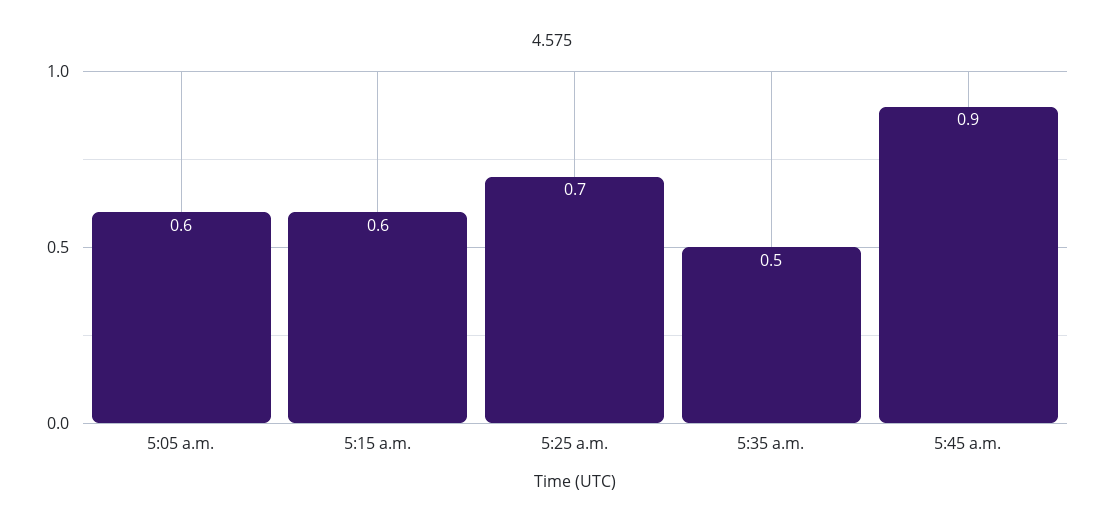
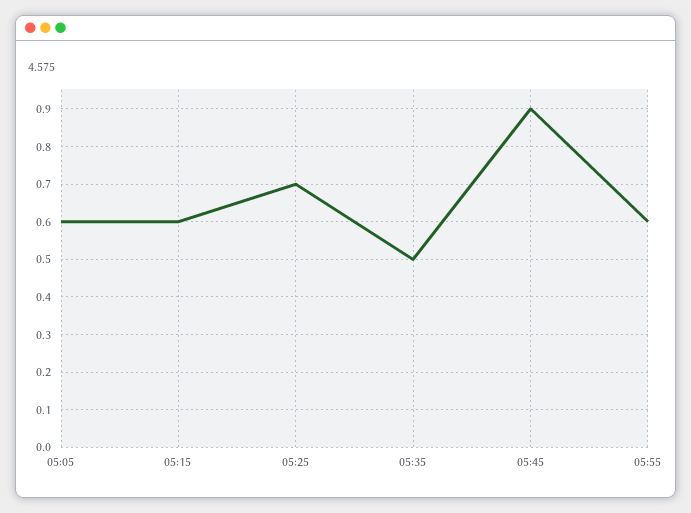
05:55: none -> 0.6

